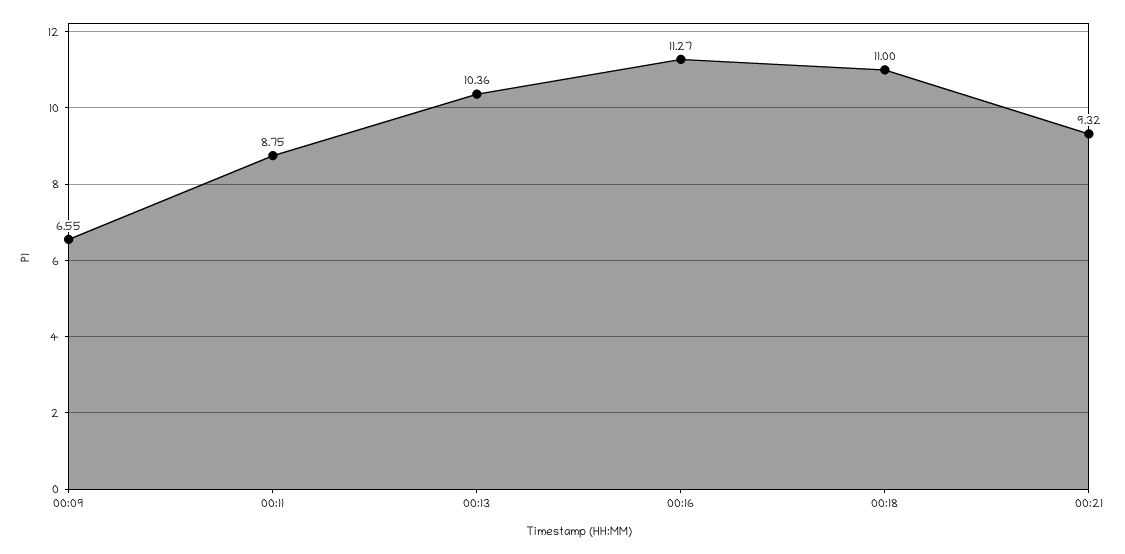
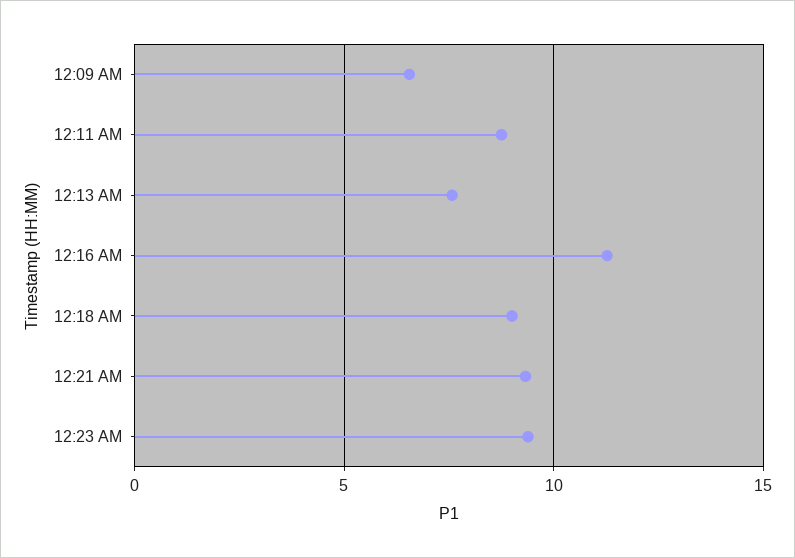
00:13: 10.36 -> 7.5
00:18: 11 -> 9
12:23 AM: none -> 9.5

